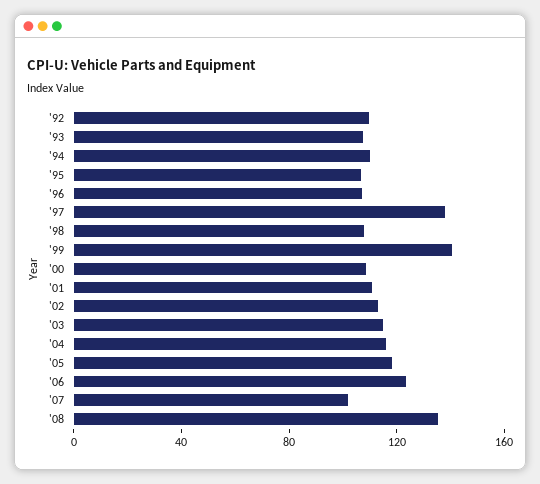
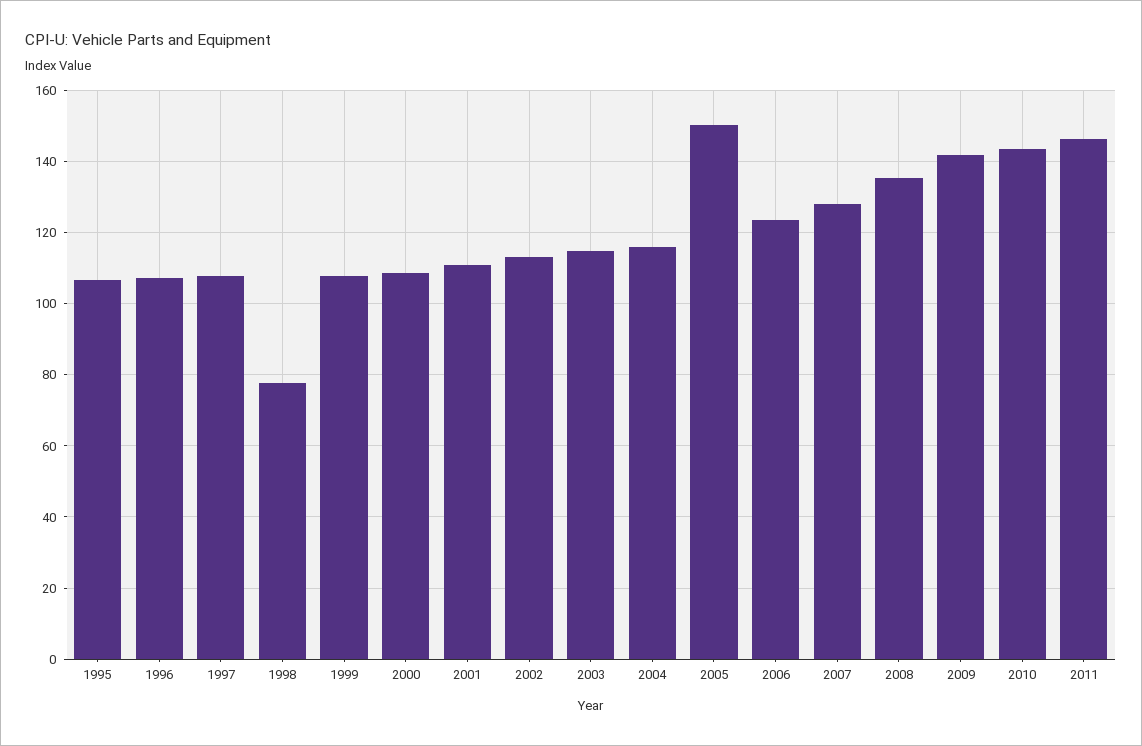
'92: 110 -> none
'93: 110 -> none
'94: 110 -> none
'97: 140 -> 108
'98: 110 -> 78
'99: 140 -> 108
'05: 120 -> 150
'07: 100 -> 128
2009: none -> 142
2010: none -> 144
2011: none -> 146

